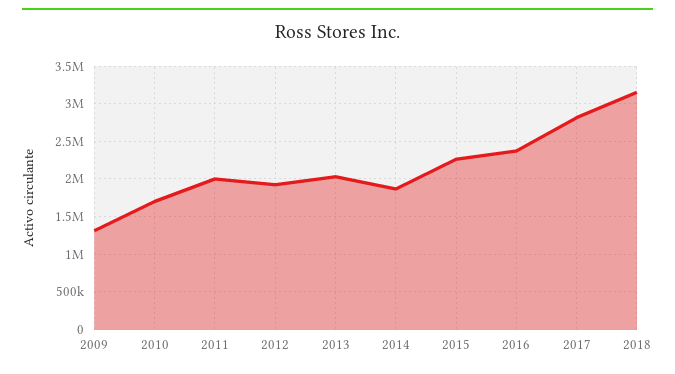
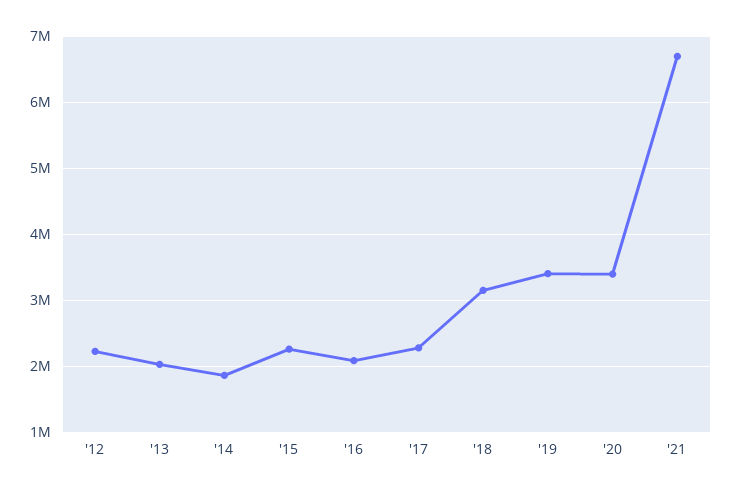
2009: 1300000 -> none
2010: 1700000 -> none
2011: 2000000 -> none
2012: 1900000 -> 2200000
2016: 2400000 -> 2100000
2017: 2800000 -> 2300000
'19: none -> 3400000
'20: none -> 3400000
'21: none -> 6700000

